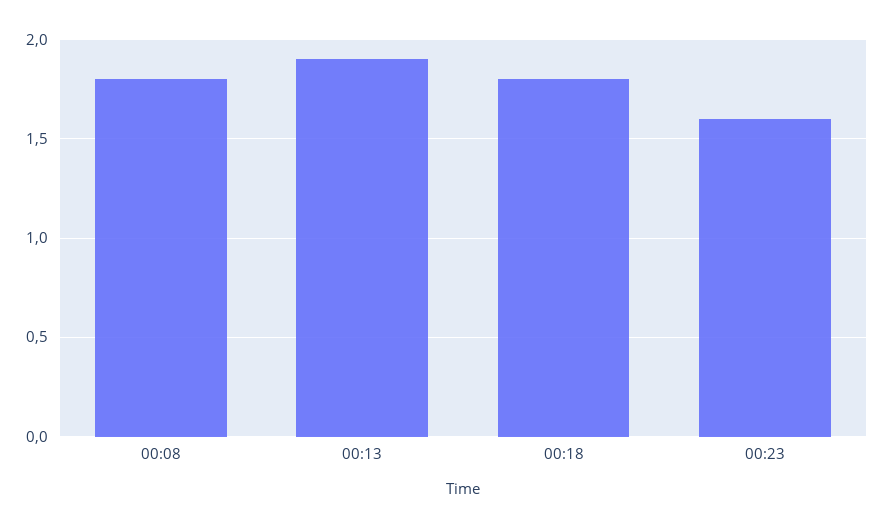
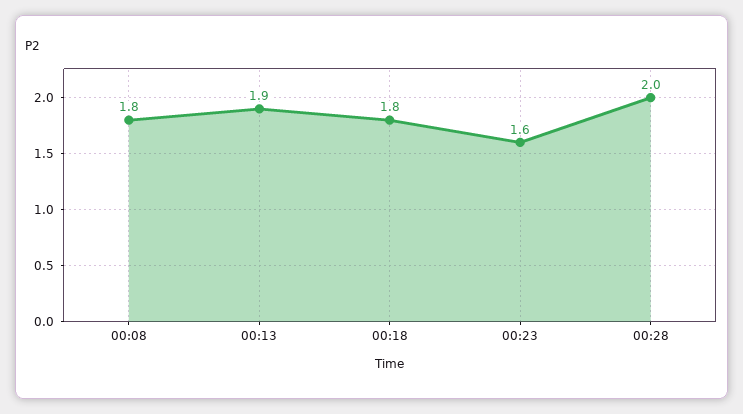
00:28: none -> 2

